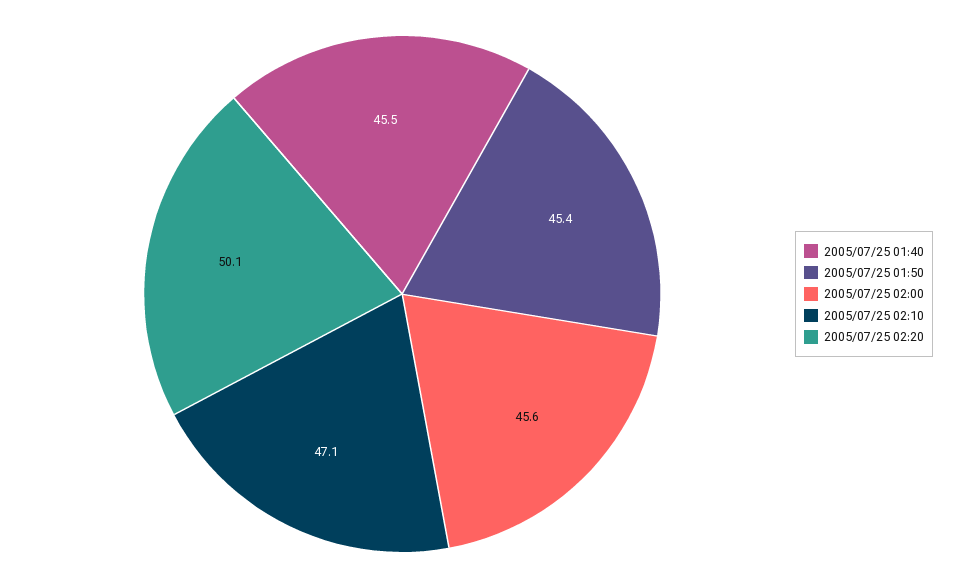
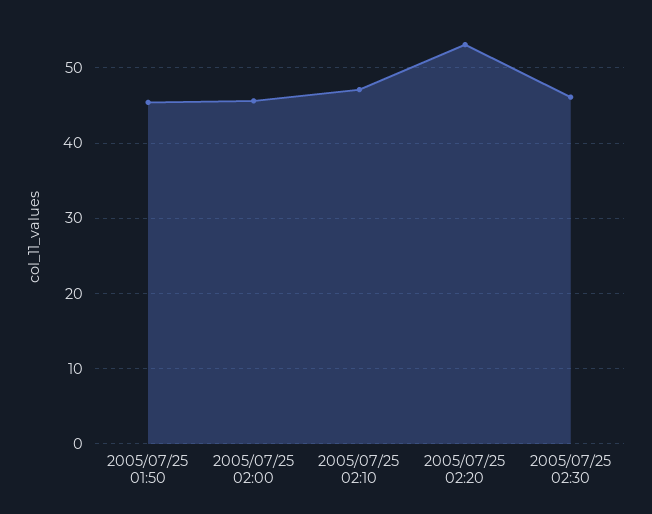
2005/07/25 01:40: 45.5 -> none
2005/07/25 02:20: 50.1 -> 53
2005/07/25 02:30: none -> 46

